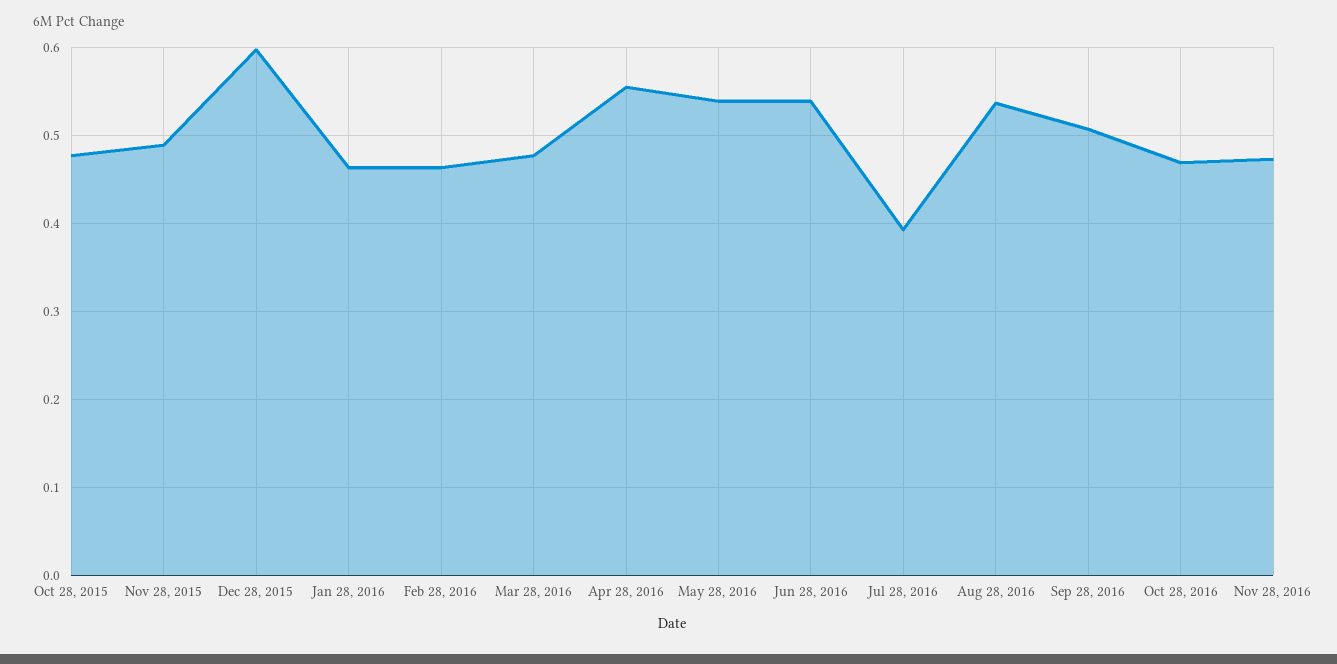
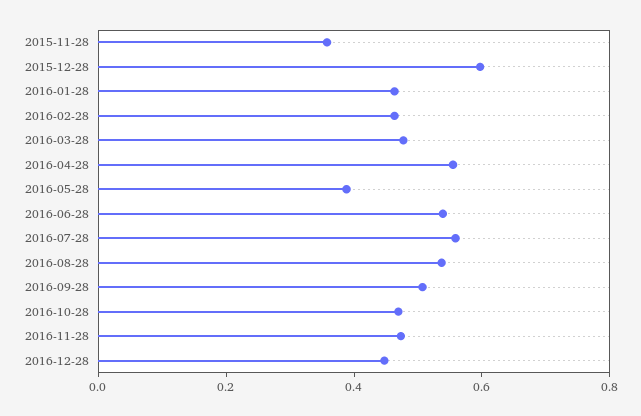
Oct 28, 2015: 0.48 -> none
Nov 28, 2015: 0.49 -> 0.35
May 28, 2016: 0.54 -> 0.4
Jul 28, 2016: 0.39 -> 0.55
2016-12-28: none -> 0.45

